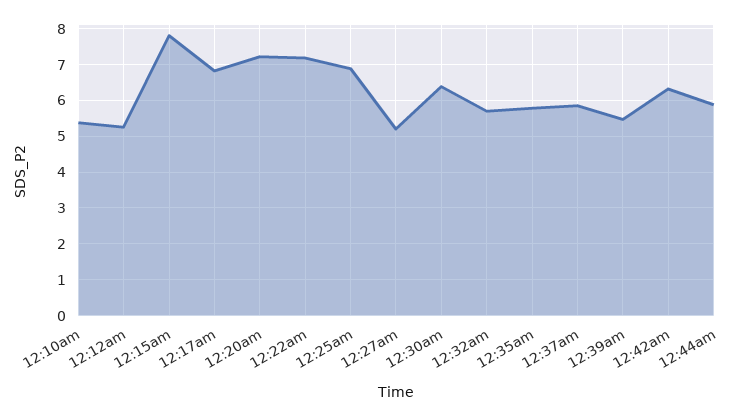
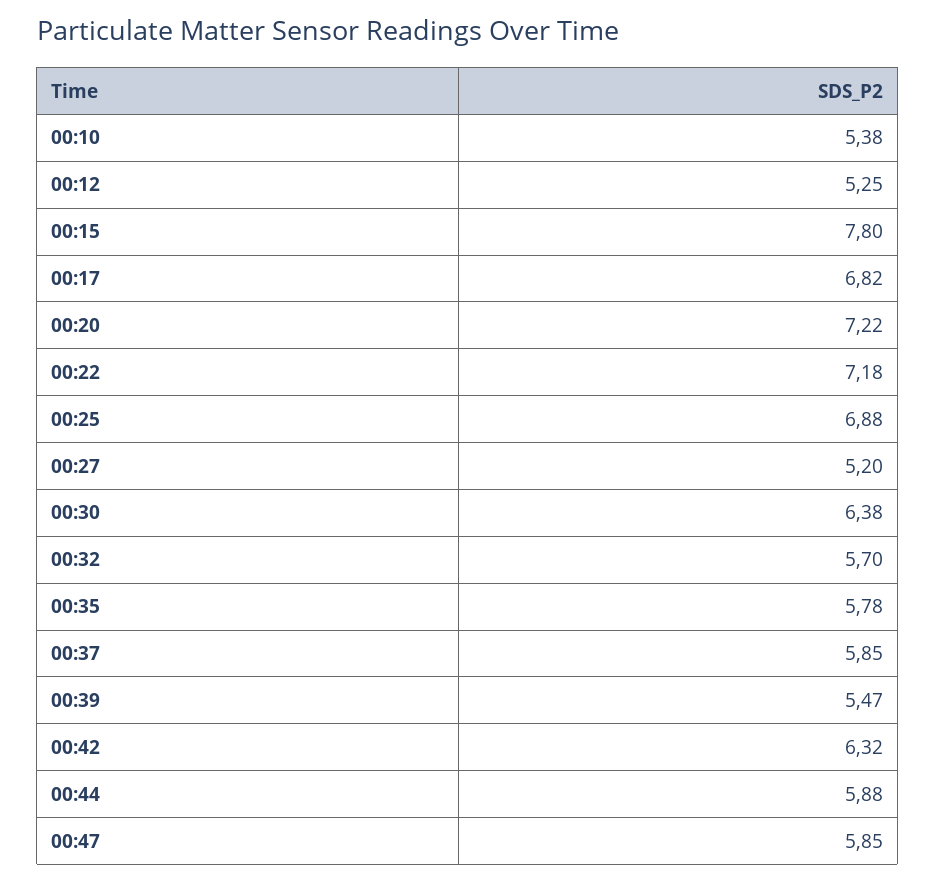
00:47: none -> 5.85

